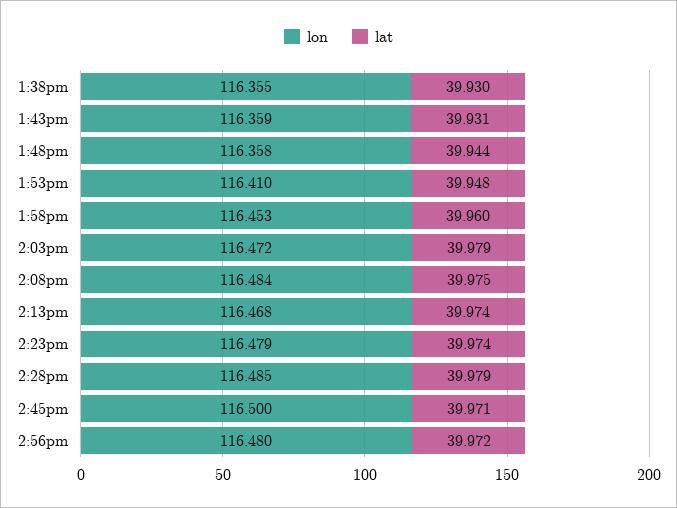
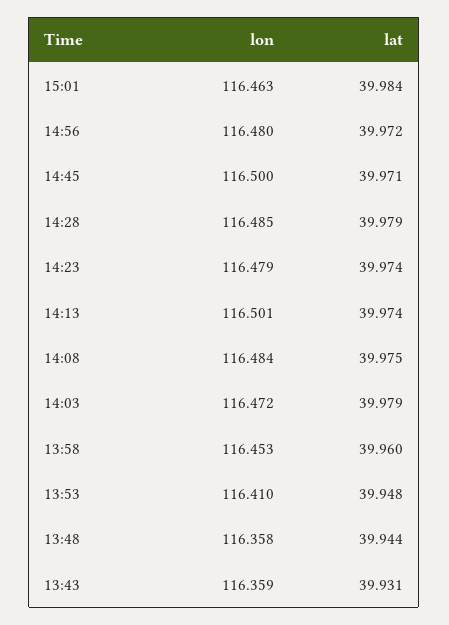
lon, 1:38pm: 116.355 -> none
lat, 1:38pm: 39.93 -> none
lon, 2:13pm: 116.468 -> 116.501
lon, 15:01: none -> 116.463
lat, 15:01: none -> 39.984

